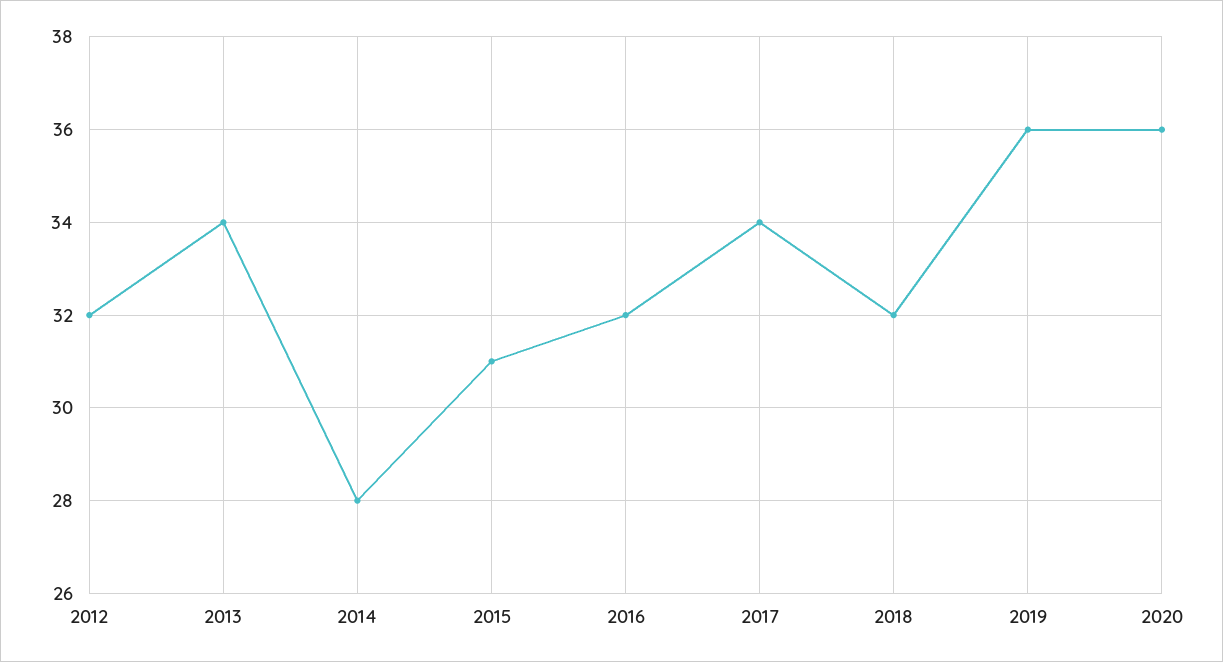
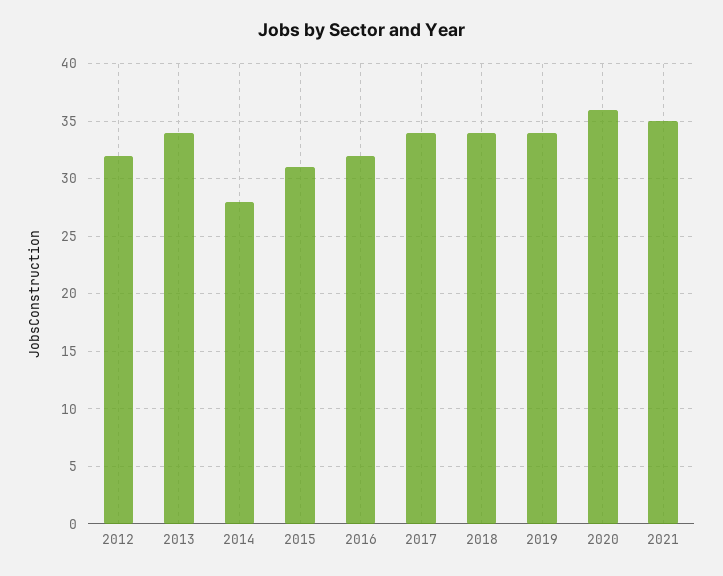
2018: 32 -> 34
2019: 36 -> 34
2021: none -> 35

